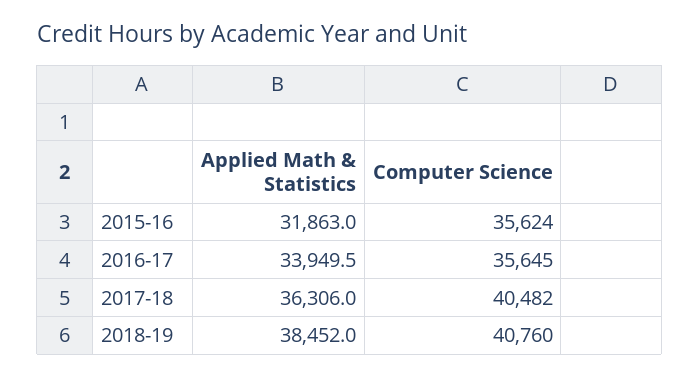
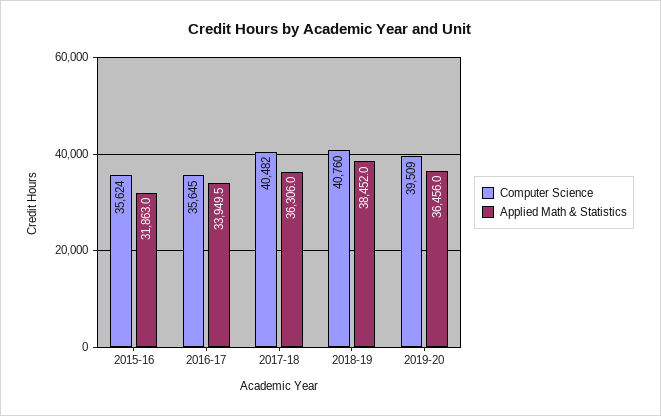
Computer Science, 2019-20: none -> 39509
Applied Math & Statistics, 2019-20: none -> 36456

